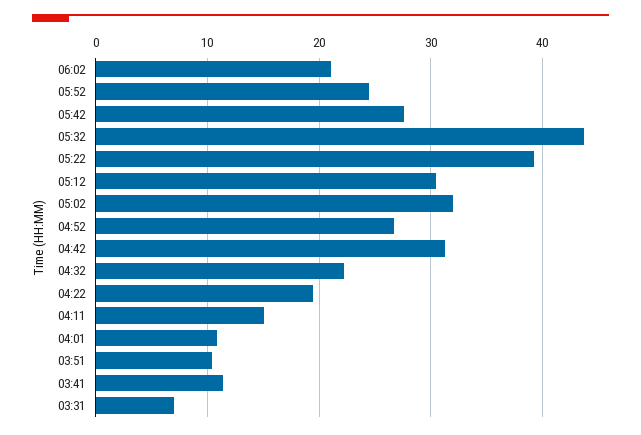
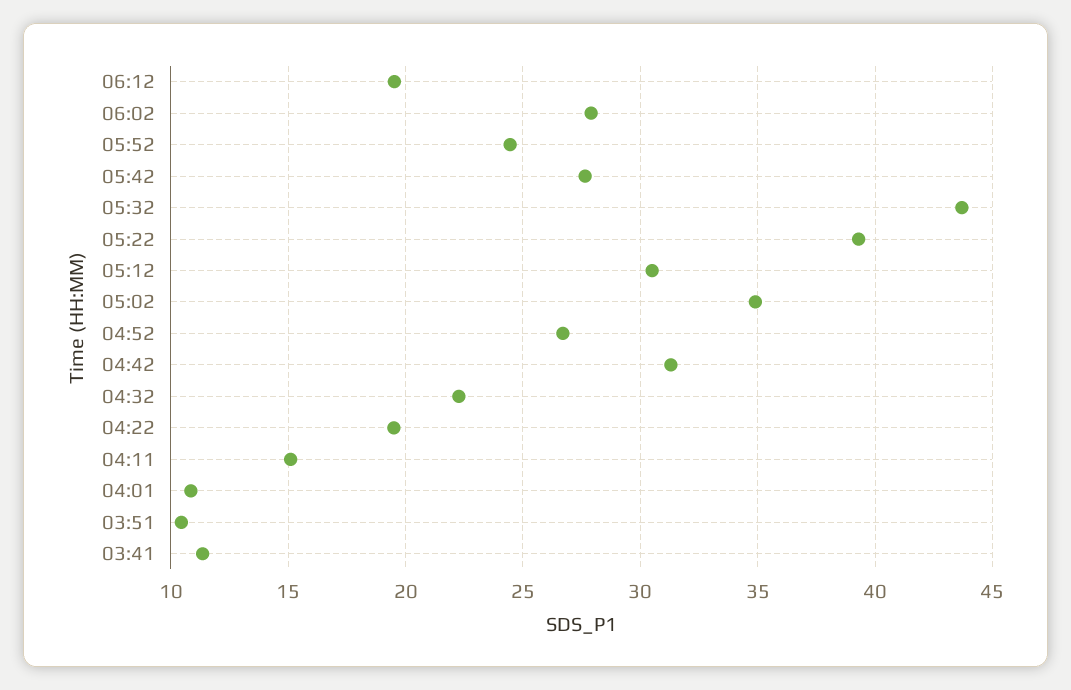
06:02: 21 -> 28
05:02: 32 -> 35
03:31: 7 -> none
06:12: none -> 19.5

